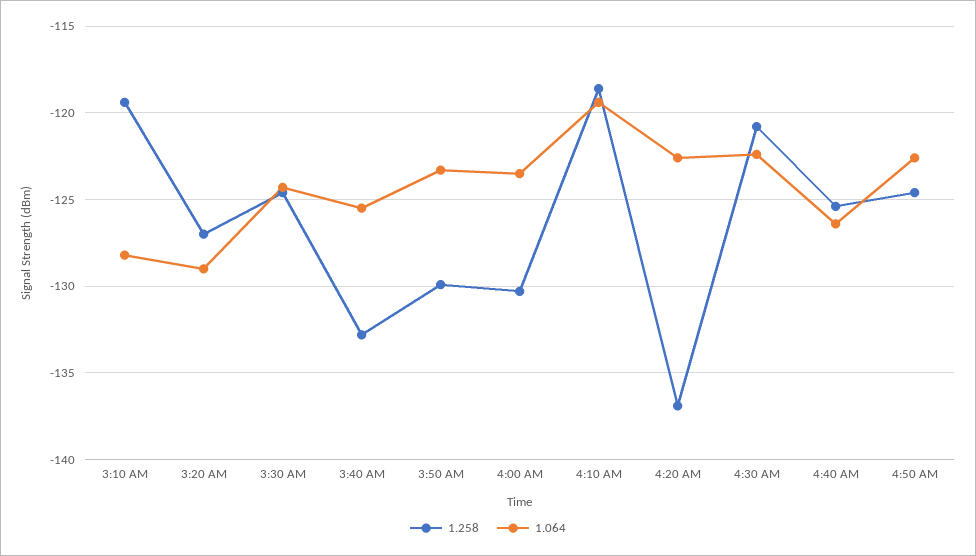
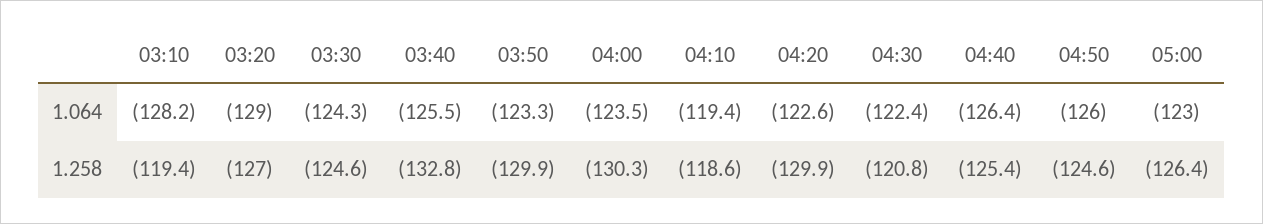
1.258, 4:20 AM: -137 -> -129.9
1.064, 4:50 AM: -122.5 -> -126
1.064, 05:00: none -> -123
1.258, 05:00: none -> -126.4

